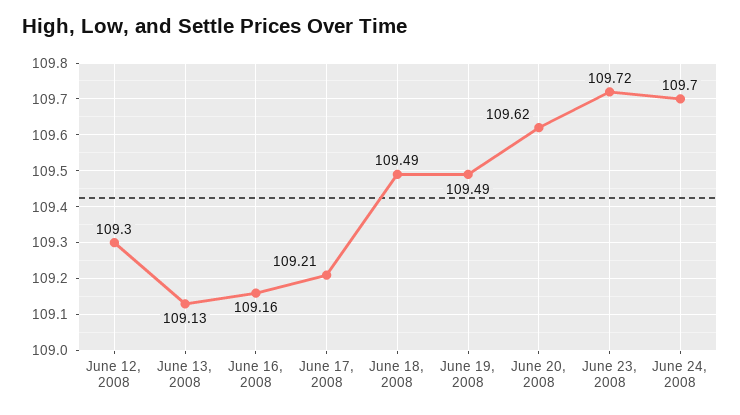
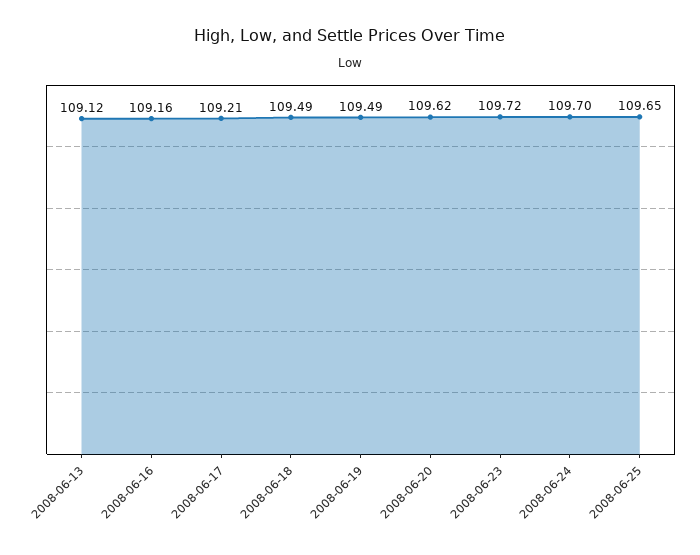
June 12, 2008: 109.3 -> none
June 13, 2008: 109.13 -> 109.12
2008-06-25: none -> 109.65

